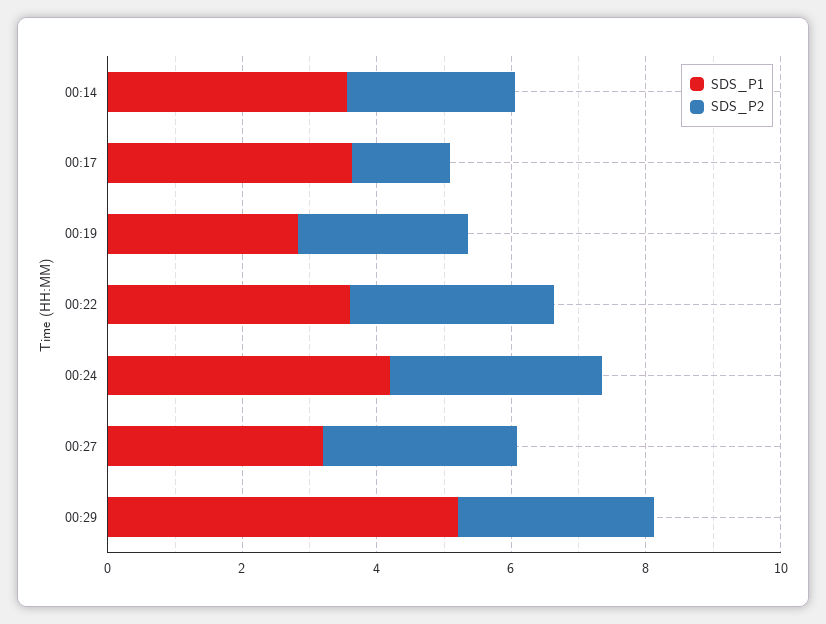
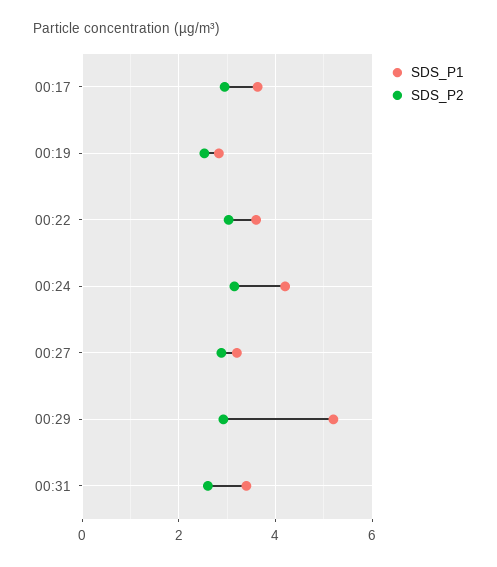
SDS_P1, 00:14: 3.5 -> none
SDS_P2, 00:14: 2.5 -> none
SDS_P2, 00:17: 1.5 -> 3
SDS_P1, 00:31: none -> 3.4
SDS_P2, 00:31: none -> 2.6

